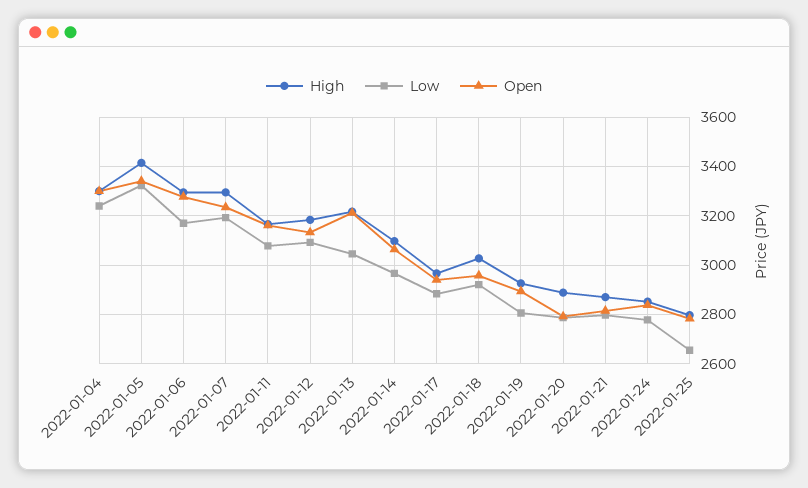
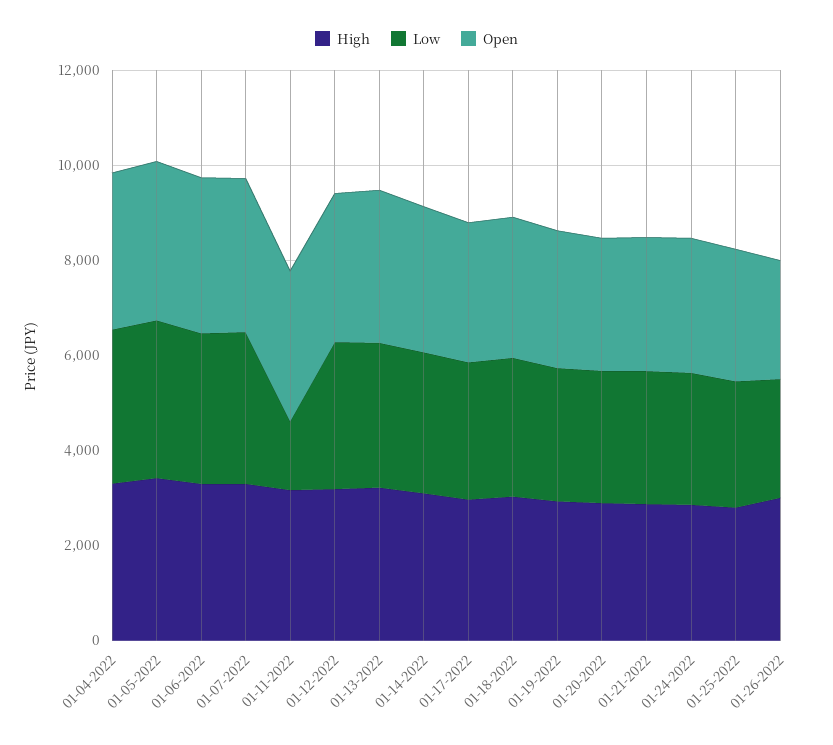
Low, 2022-01-11: 3075 -> 1500
High, 01-26-2022: none -> 3000
Low, 01-26-2022: none -> 2500
Open, 01-26-2022: none -> 2500

